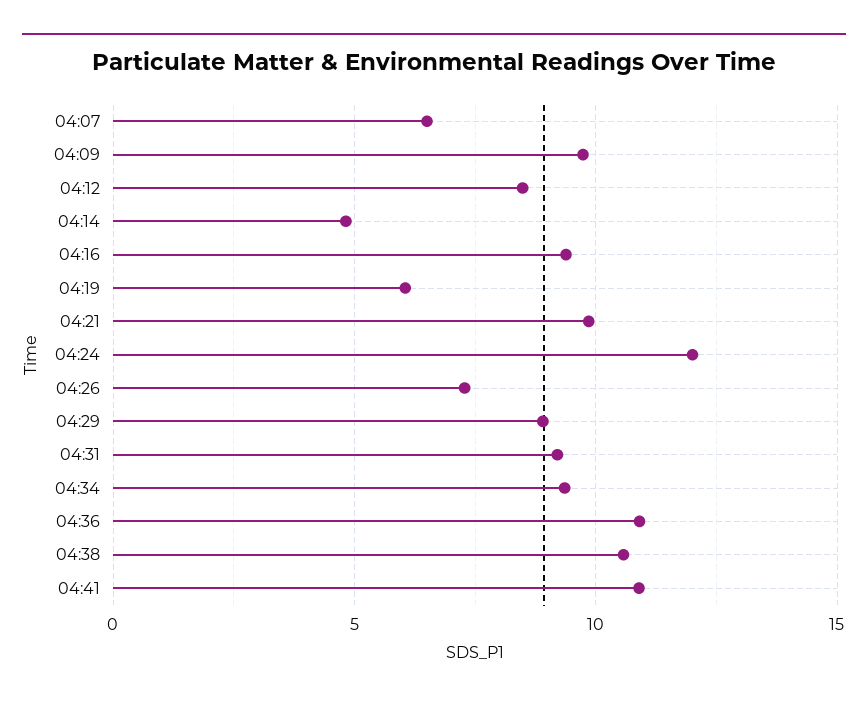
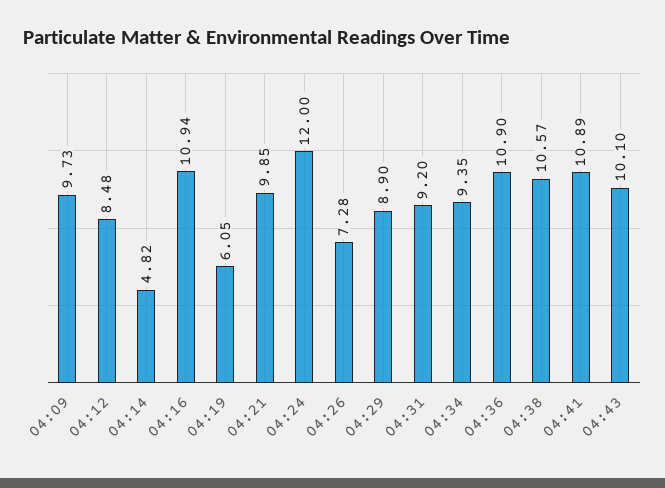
04:07: 6.5 -> none
04:16: 9.5 -> 10.94
04:43: none -> 10.1

